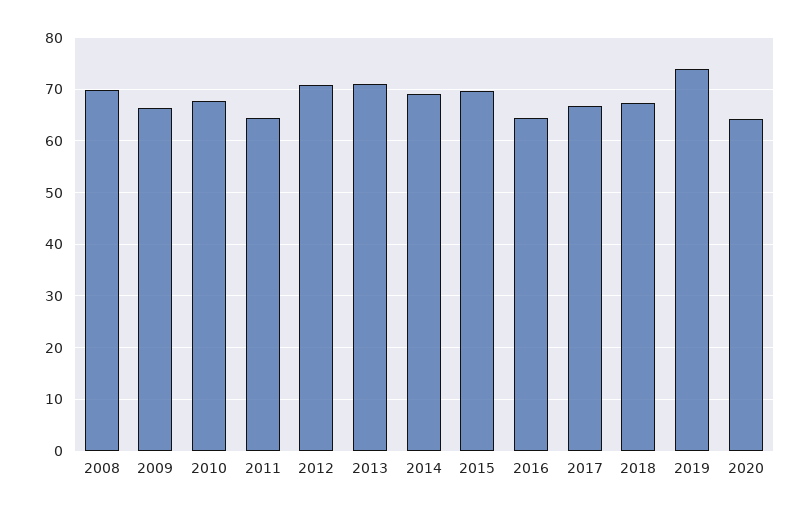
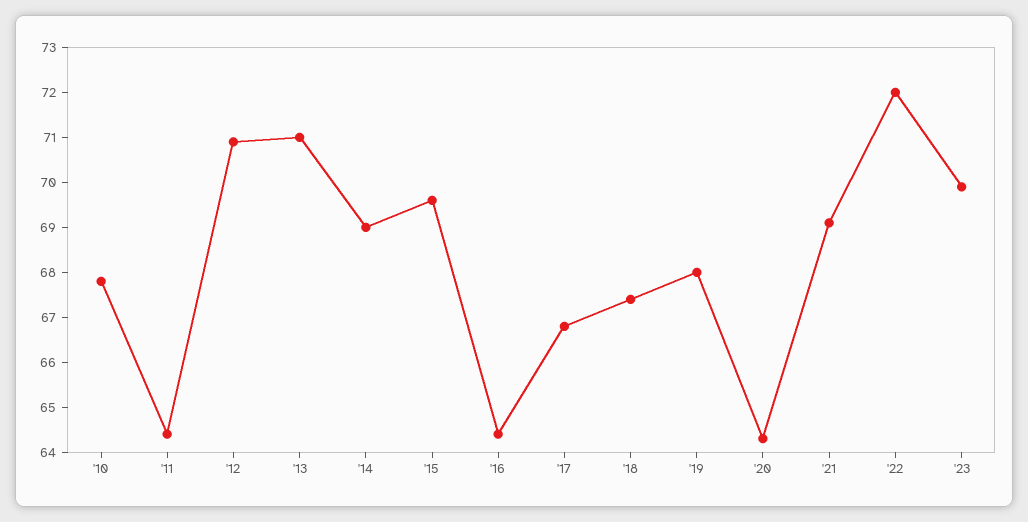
2008: 70 -> none
2009: 66 -> none
2019: 74 -> 68
'21: none -> 69
'22: none -> 72
'23: none -> 70

